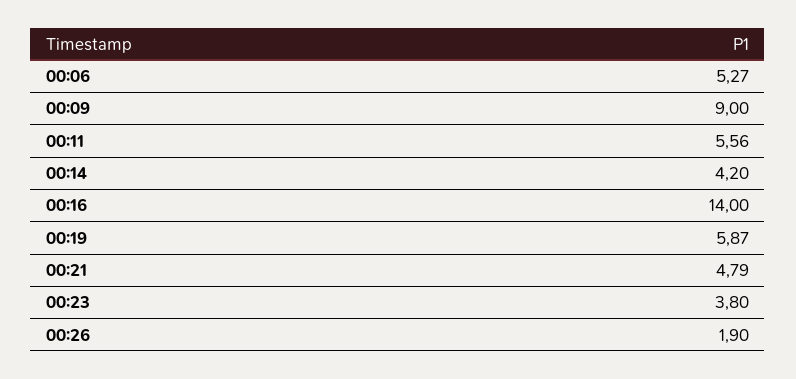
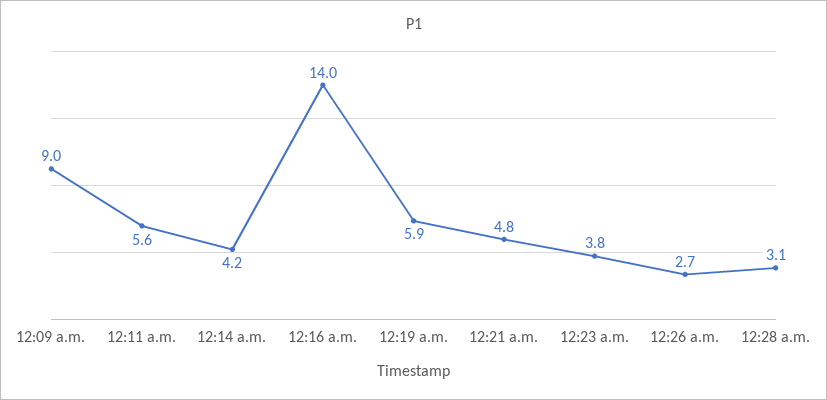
00:06: 5.27 -> none
00:26: 1.9 -> 2.7
12:28 a.m.: none -> 3.1

